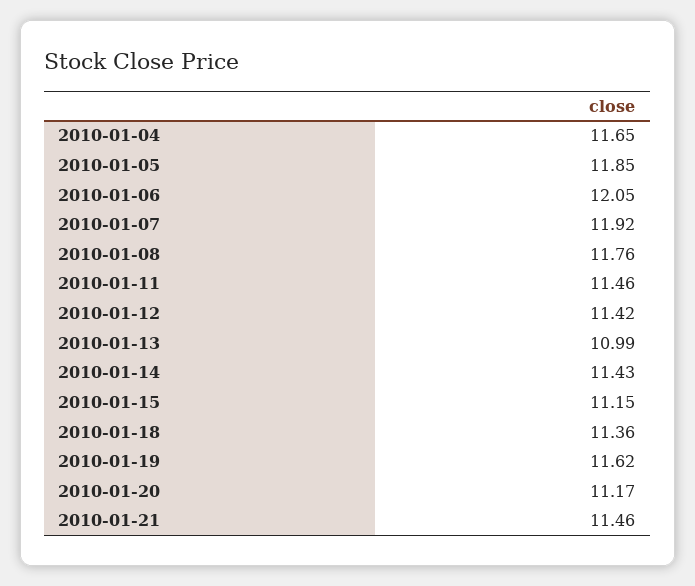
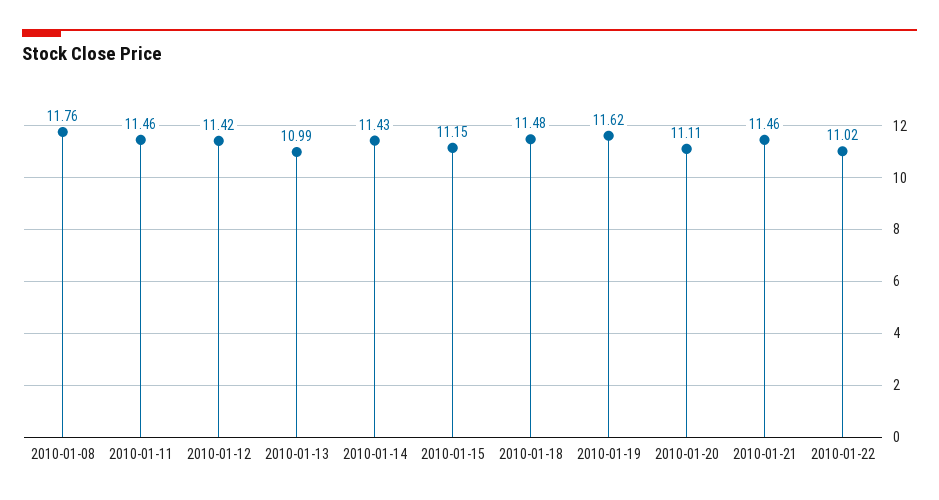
2010-01-04: 11.65 -> none
2010-01-05: 11.85 -> none
2010-01-06: 12.05 -> none
2010-01-07: 11.92 -> none
2010-01-18: 11.36 -> 11.48
2010-01-20: 11.17 -> 11.11
2010-01-22: none -> 11.02

